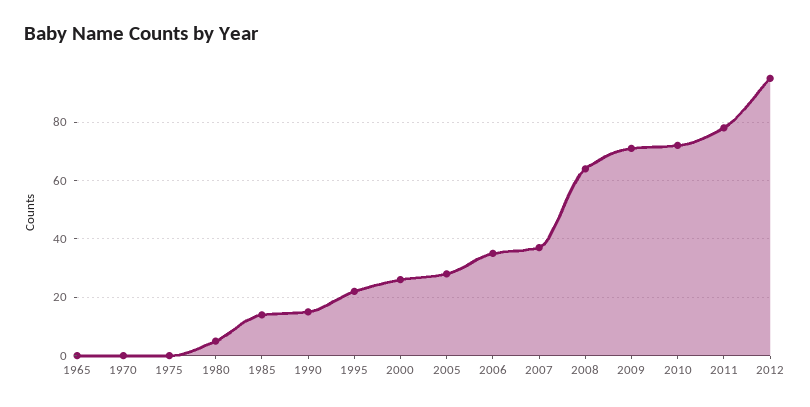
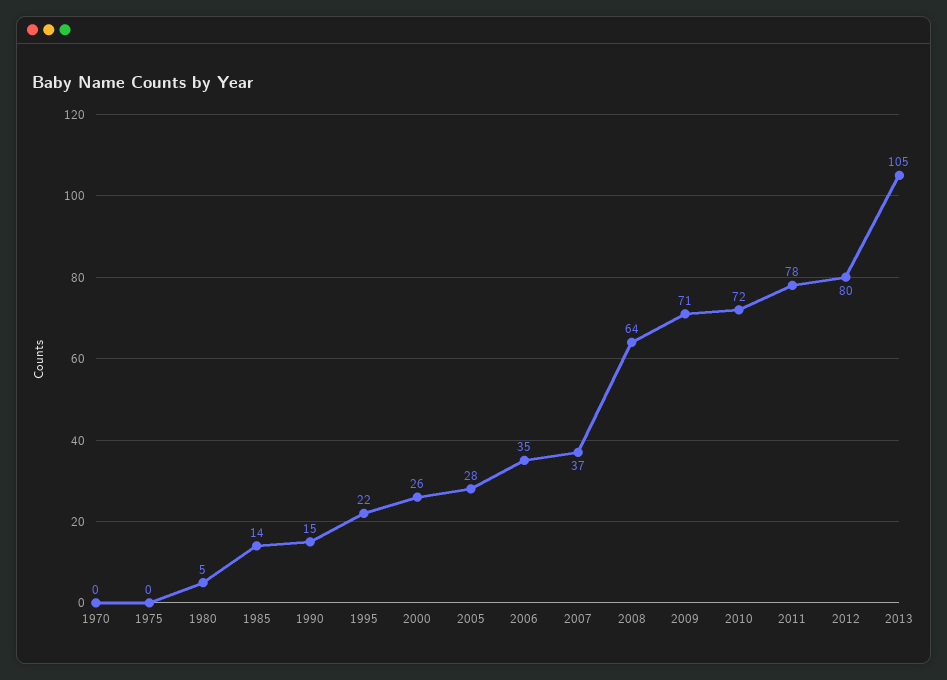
1965: 0 -> none
2012: 95 -> 80
2013: none -> 105

